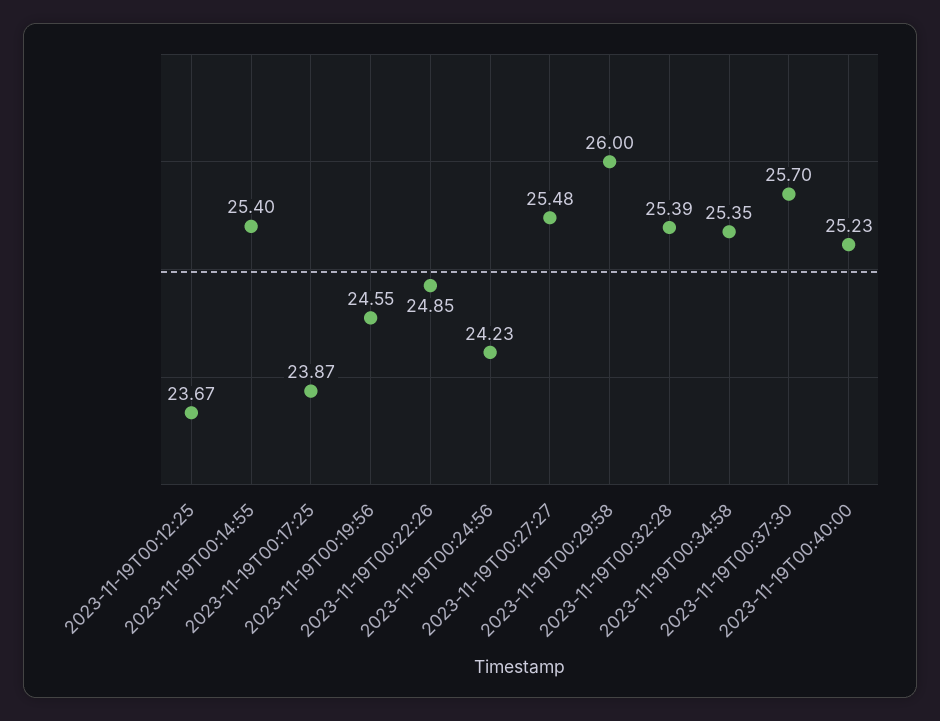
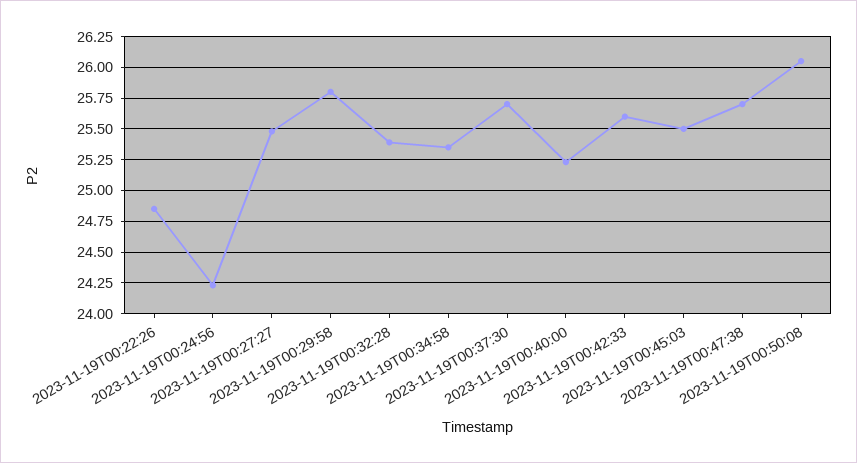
2023-11-19T00:12:25: 23.67 -> none
2023-11-19T00:14:55: 25.4 -> none
2023-11-19T00:17:25: 23.87 -> none
2023-11-19T00:19:56: 24.55 -> none
2023-11-19T00:29:58: 26 -> 25.8
2023-11-19T00:42:33: none -> 25.6
2023-11-19T00:45:03: none -> 25.5
2023-11-19T00:47:38: none -> 25.7
2023-11-19T00:50:08: none -> 26.05

